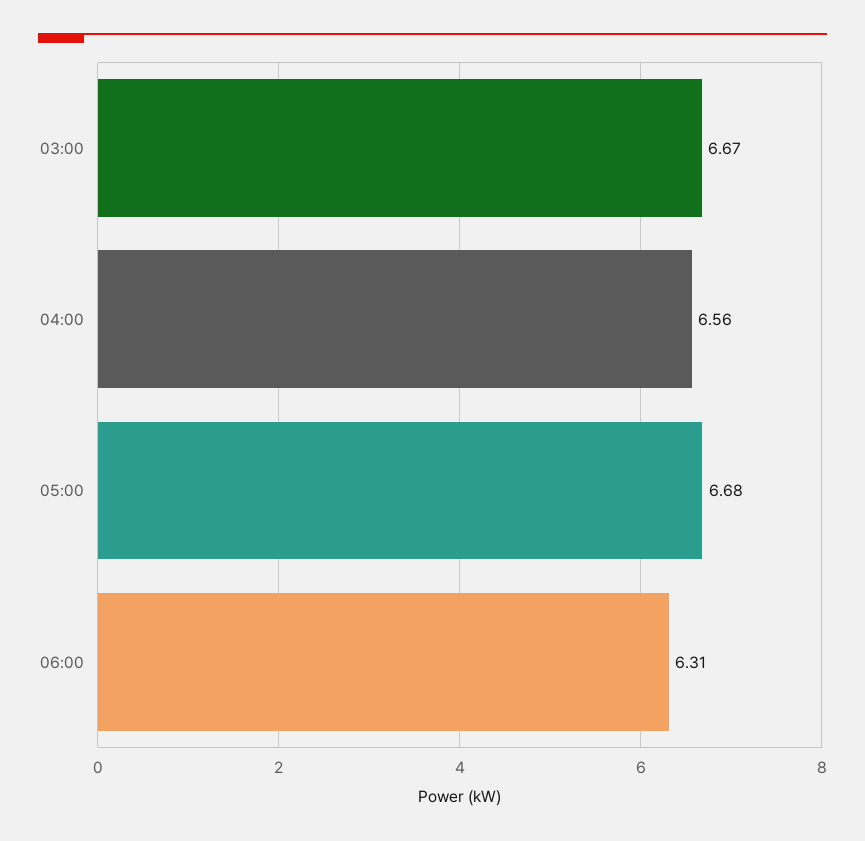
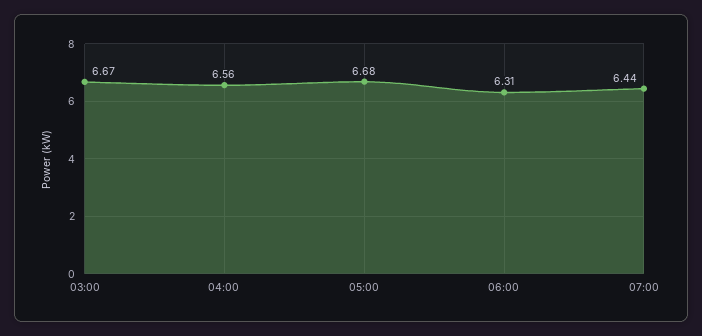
07:00: none -> 6.44

